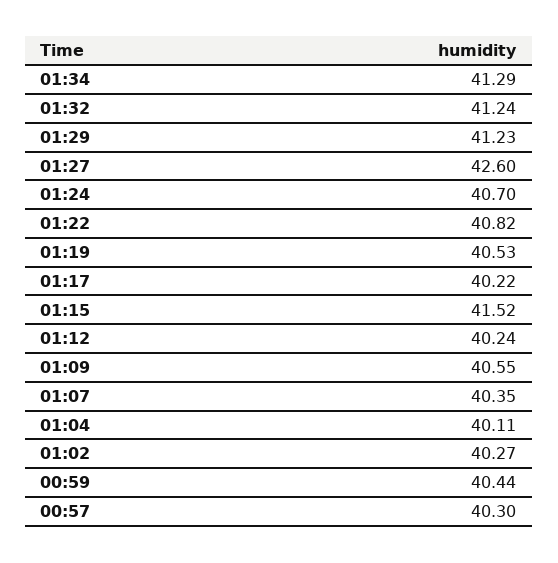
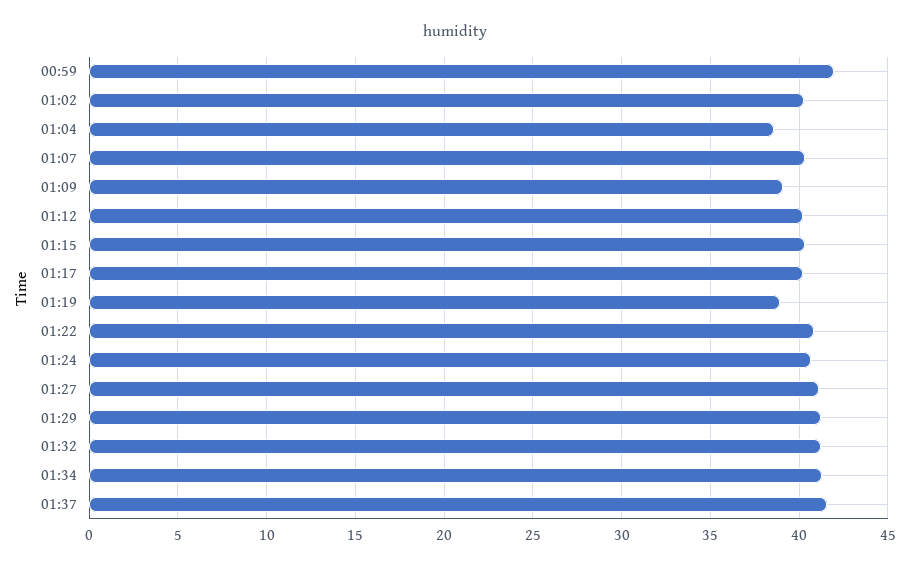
01:27: 42.6 -> 41
01:19: 40.53 -> 39
01:15: 41.52 -> 40.5
01:09: 40.55 -> 39
01:04: 40.11 -> 38.5
00:59: 40.44 -> 42
00:57: 40.3 -> none
01:37: none -> 41.5

